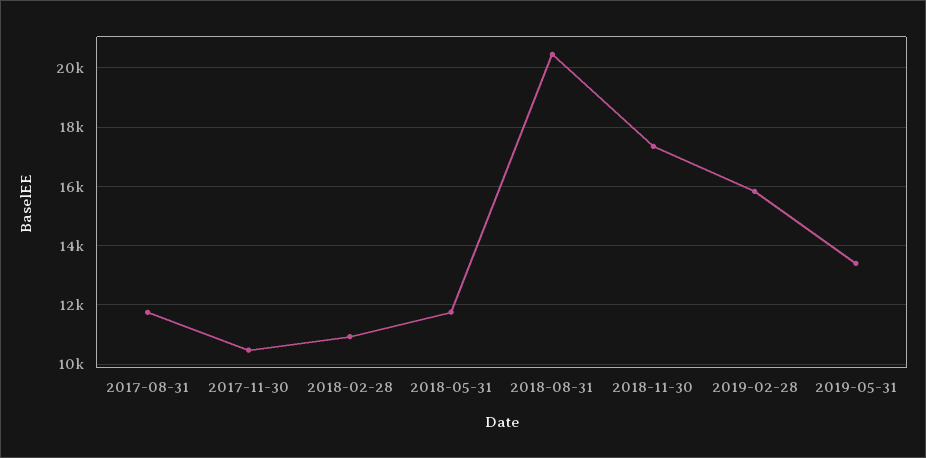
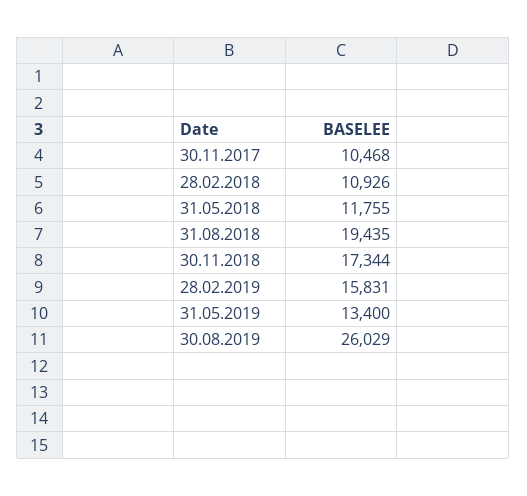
2017-08-31: 11750 -> none
2018-08-31: 20500 -> 19435
30.08.2019: none -> 26029

